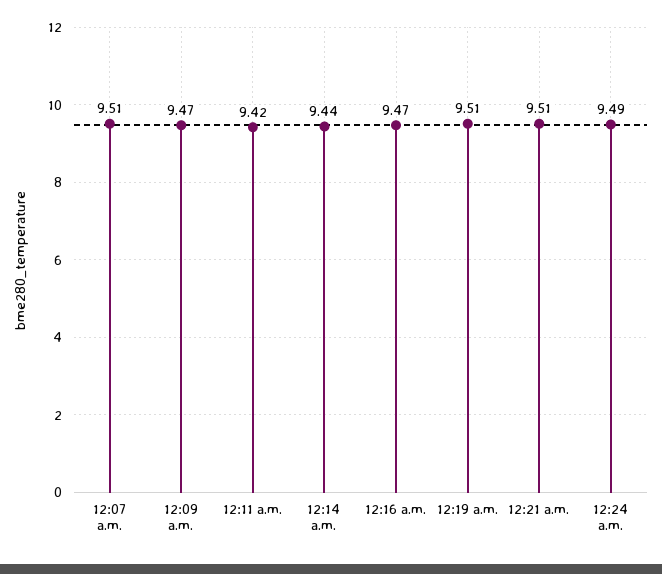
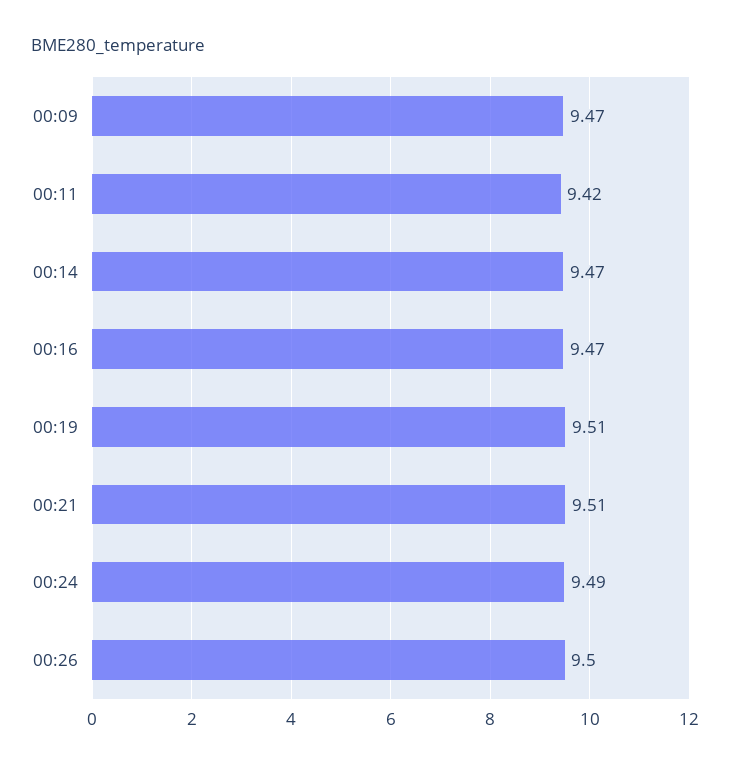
12:07 a.m.: 9.51 -> none
12:14 a.m.: 9.44 -> 9.47
00:26: none -> 9.5

